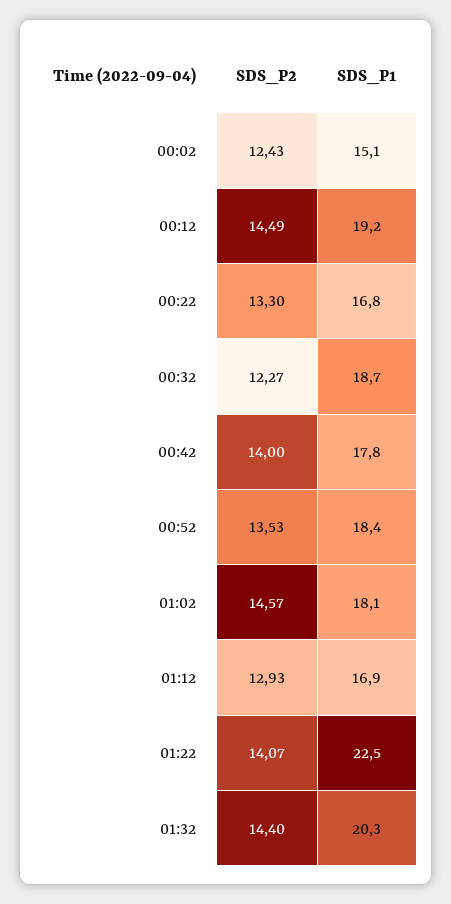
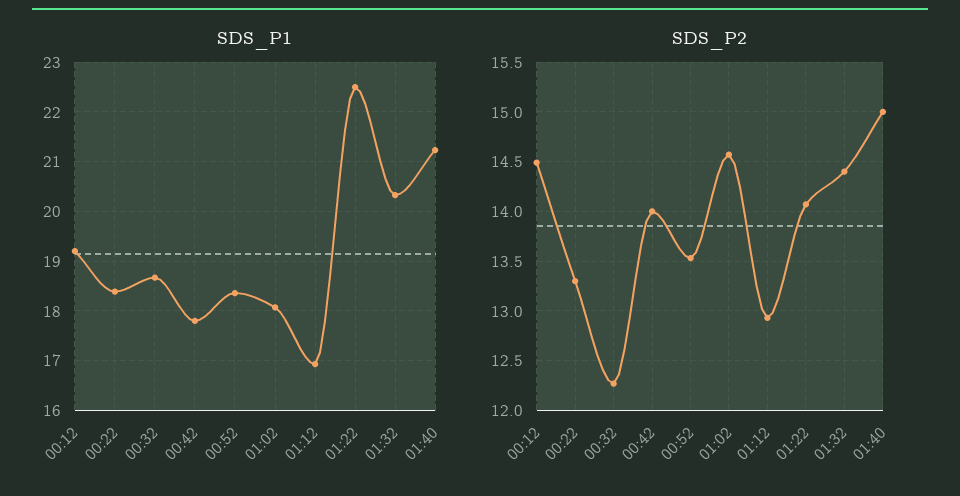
SDS_P2, 00:02: 12.43 -> none
SDS_P1, 00:02: 15.1 -> none
SDS_P1, 00:22: 16.8 -> 18.4
SDS_P1, 01:40: none -> 21.2
SDS_P2, 01:40: none -> 15

